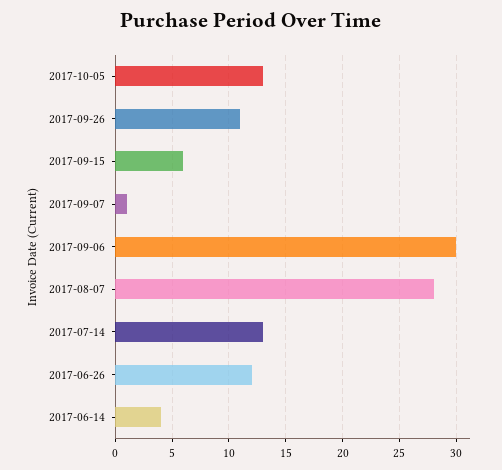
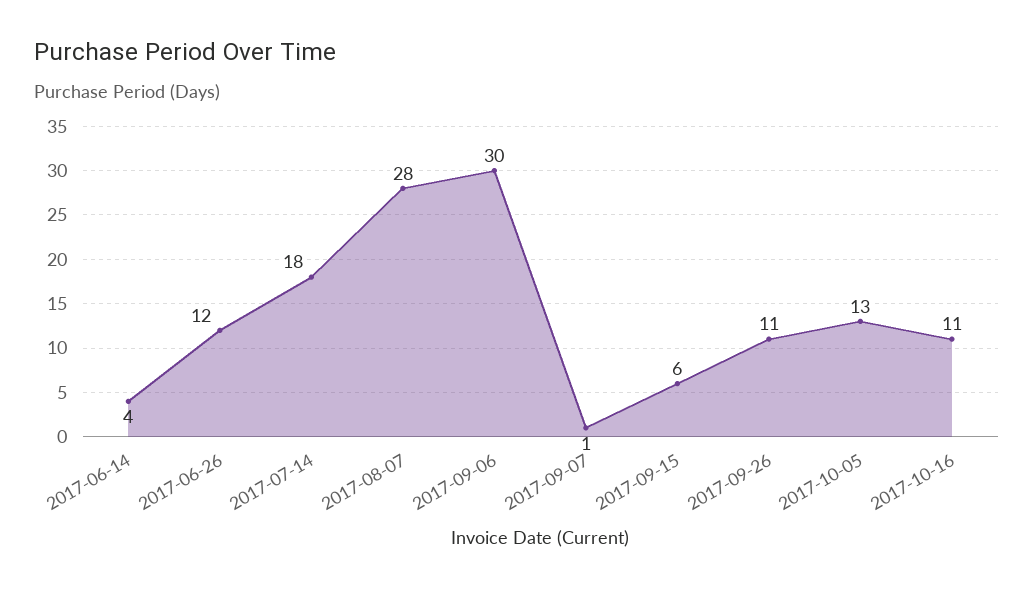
2017-07-14: 13 -> 18
2017-10-16: none -> 11

